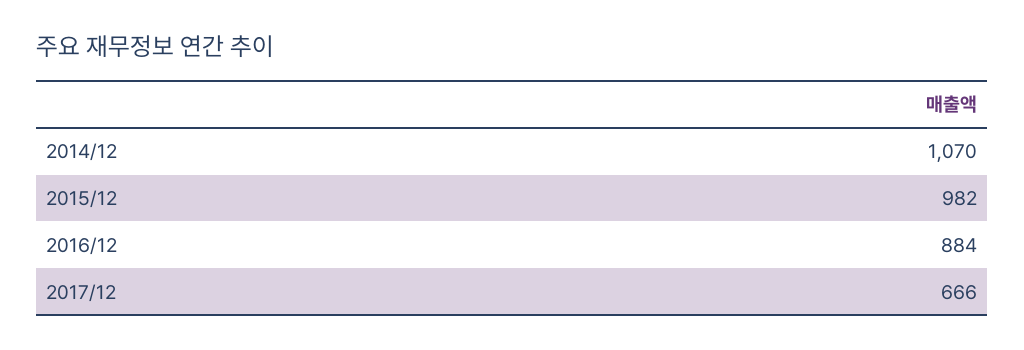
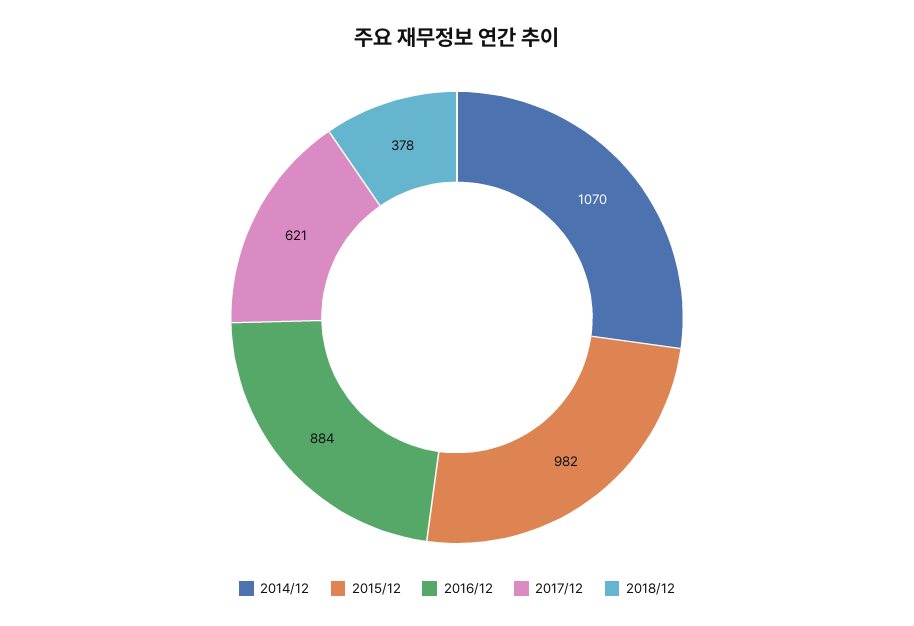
2017/12: 666 -> 621
2018/12: none -> 378

